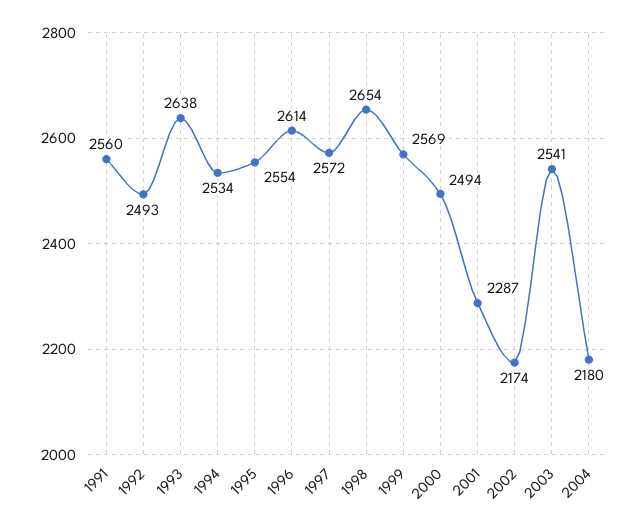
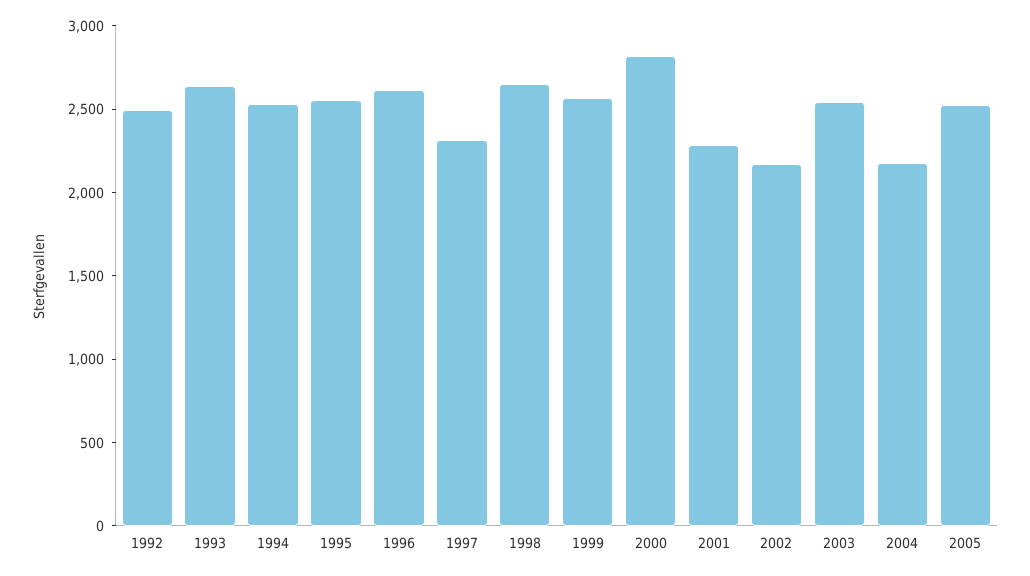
1991: 2560 -> none
1997: 2572 -> 2300
2000: 2494 -> 2800
2005: none -> 2500

